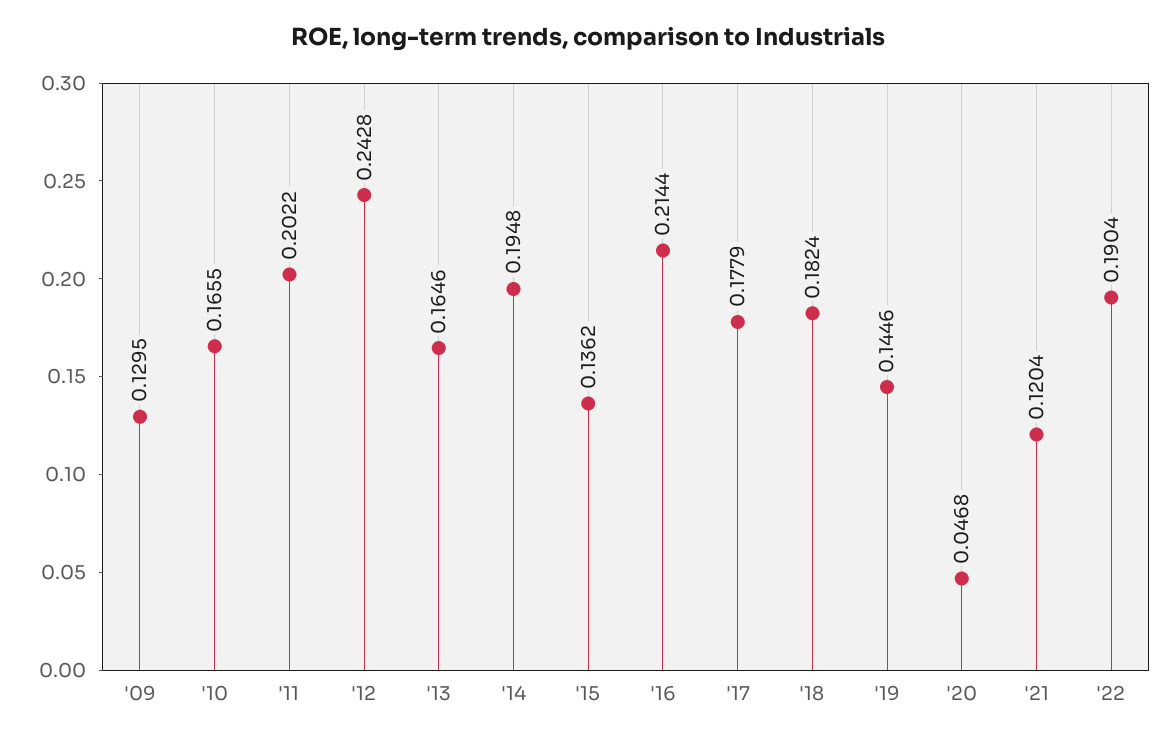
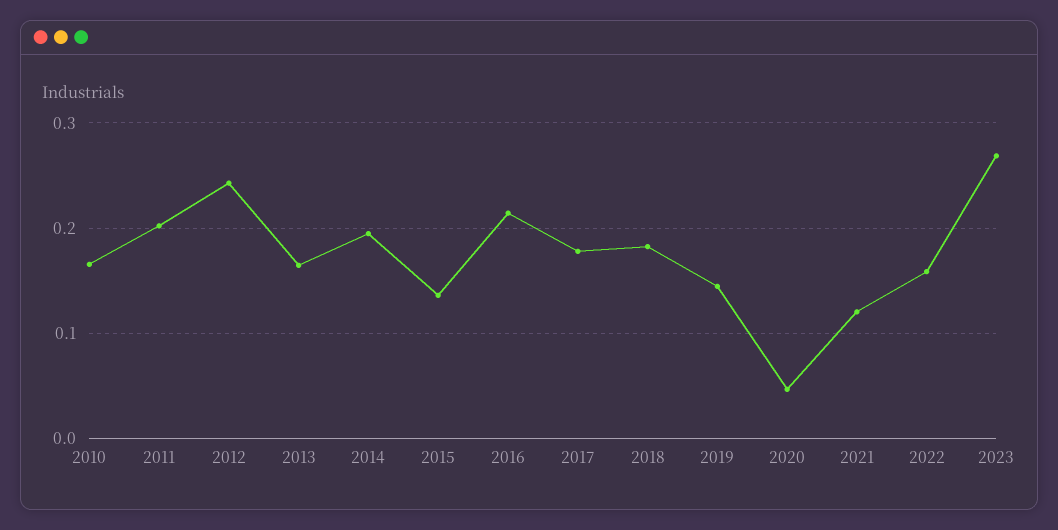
'09: 0.1295 -> none
'22: 0.1904 -> 0.16
2023: none -> 0.27

